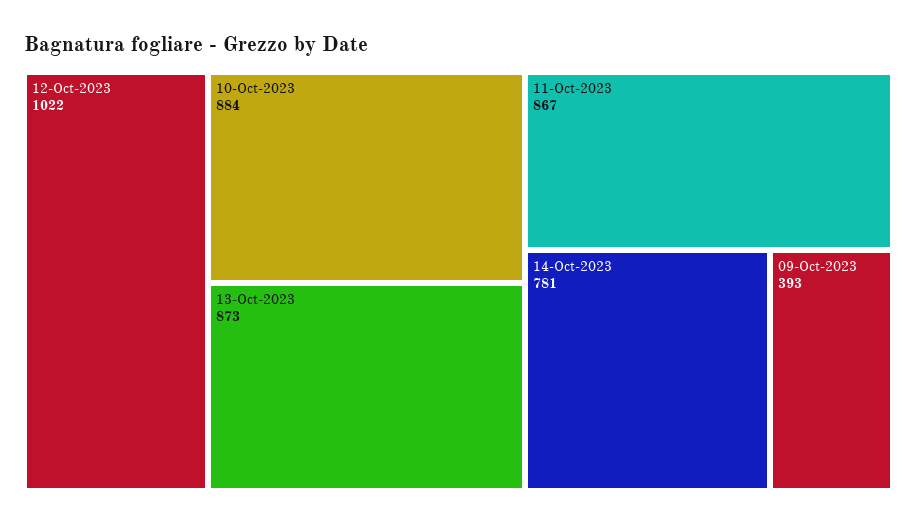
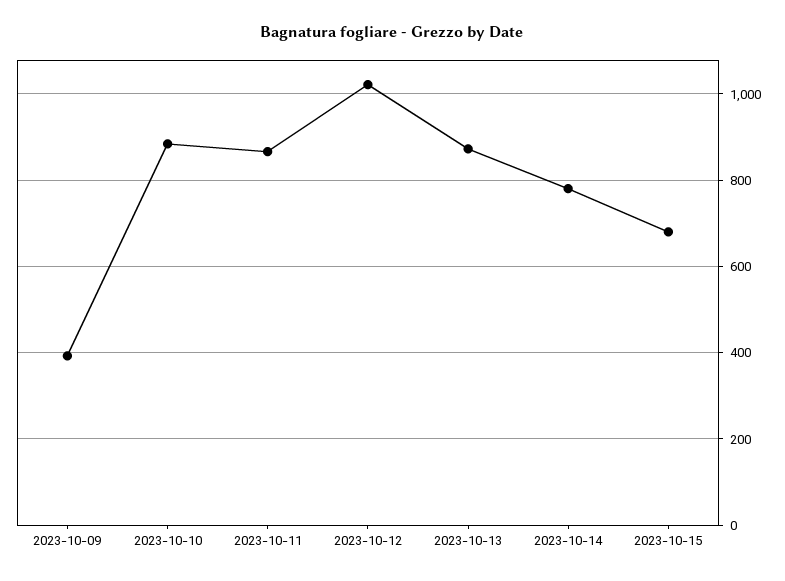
2023-10-15: none -> 680

